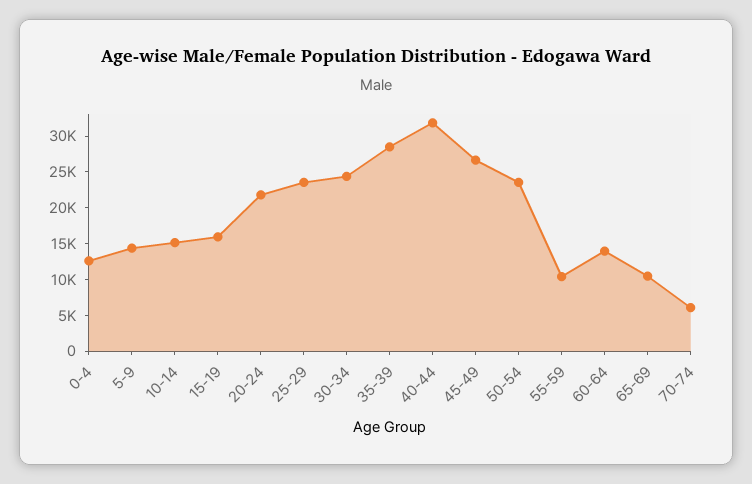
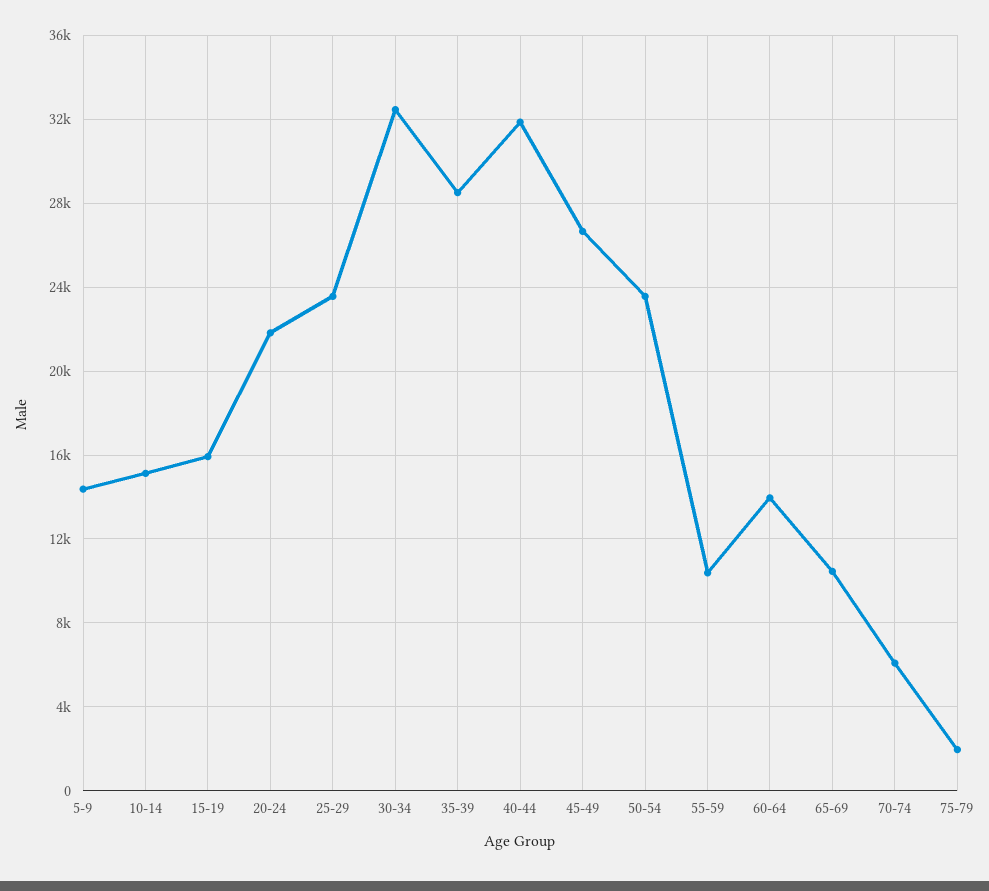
0-4: 12500 -> none
30-34: 25000 -> 32500
75-79: none -> 2000

